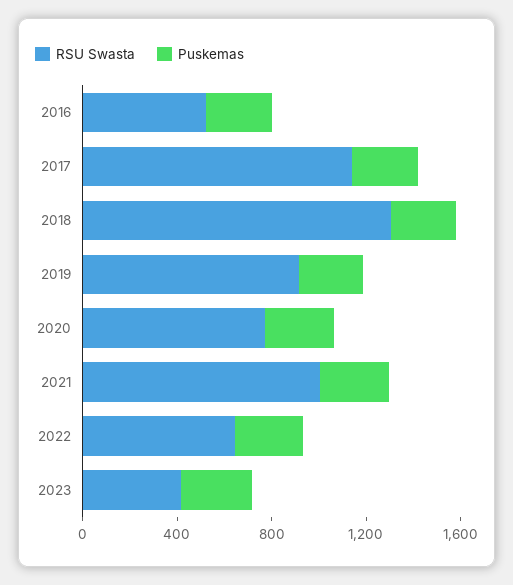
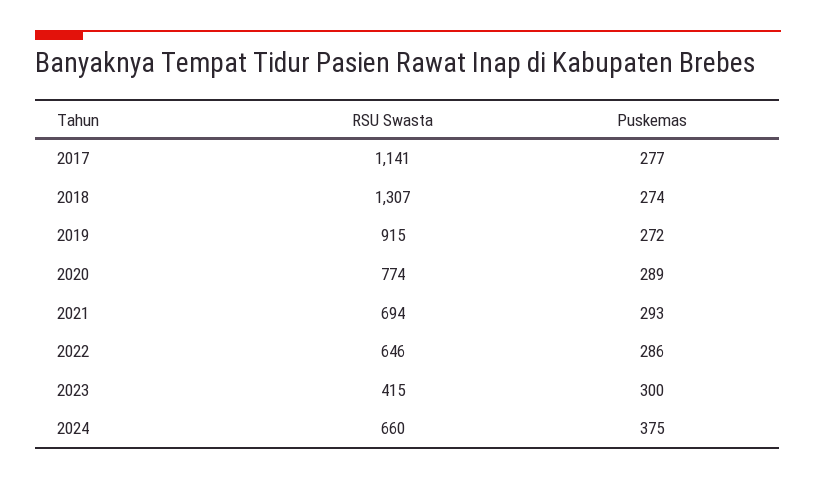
RSU Swasta, 2016: 500 -> none
Puskemas, 2016: 300 -> none
RSU Swasta, 2021: 1000 -> 694
RSU Swasta, 2024: none -> 660
Puskemas, 2024: none -> 375

